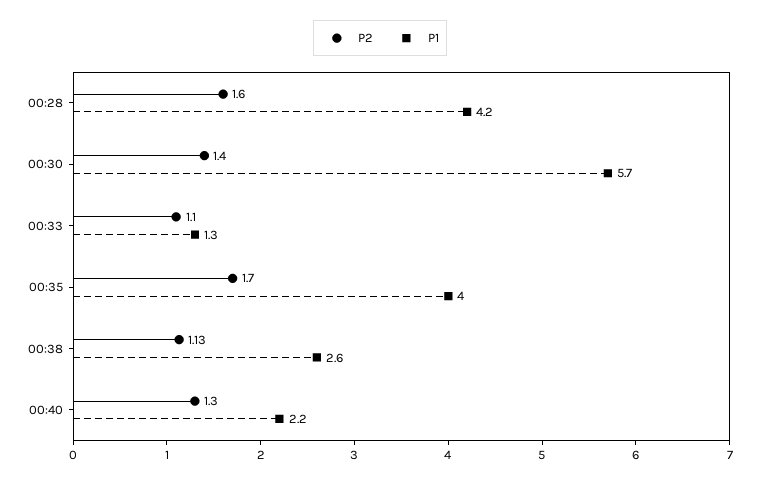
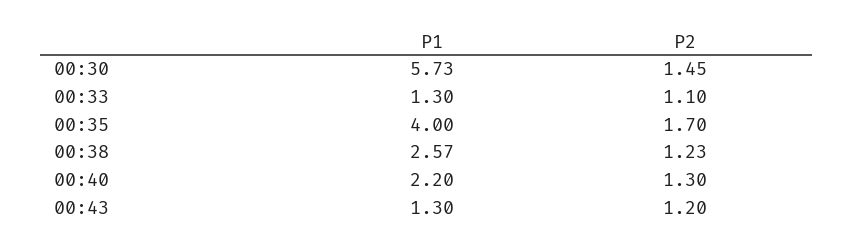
P2, 00:28: 1.6 -> none
P1, 00:28: 4.2 -> none
P2, 00:30: 1.4 -> 1.45
P2, 00:38: 1.13 -> 1.23
P1, 00:43: none -> 1.3
P2, 00:43: none -> 1.2

